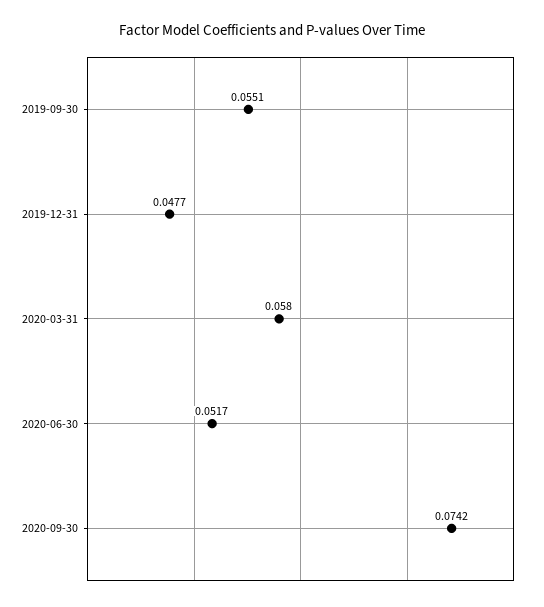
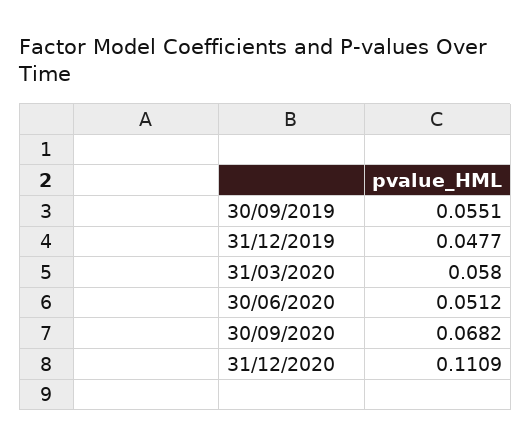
2020-06-30: 0.0517 -> 0.0512
2020-09-30: 0.0742 -> 0.0682
31/12/2020: none -> 0.1109

